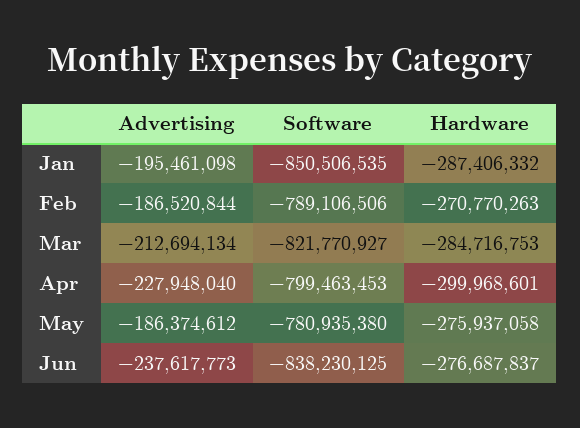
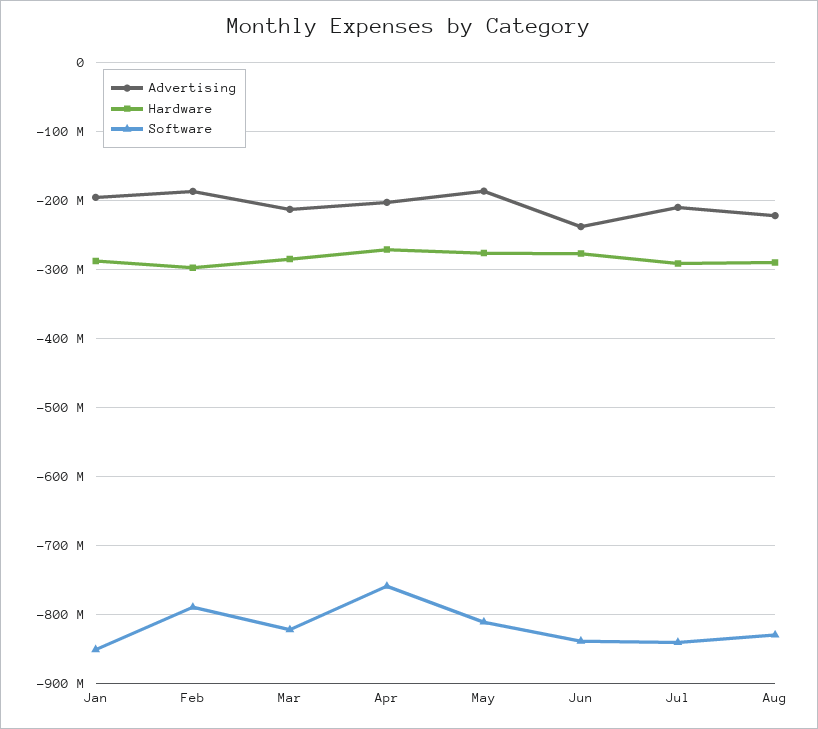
Hardware, Feb: -270770263 -> -300000000
Advertising, Apr: -227948040 -> -200000000
Software, Apr: -799463453 -> -760000000
Hardware, Apr: -299968601 -> -270000000
Software, May: -780935380 -> -810000000
Advertising, Jul: none -> -210000000
Hardware, Jul: none -> -290000000
Software, Jul: none -> -840000000
Advertising, Aug: none -> -220000000
Hardware, Aug: none -> -290000000
Software, Aug: none -> -830000000

